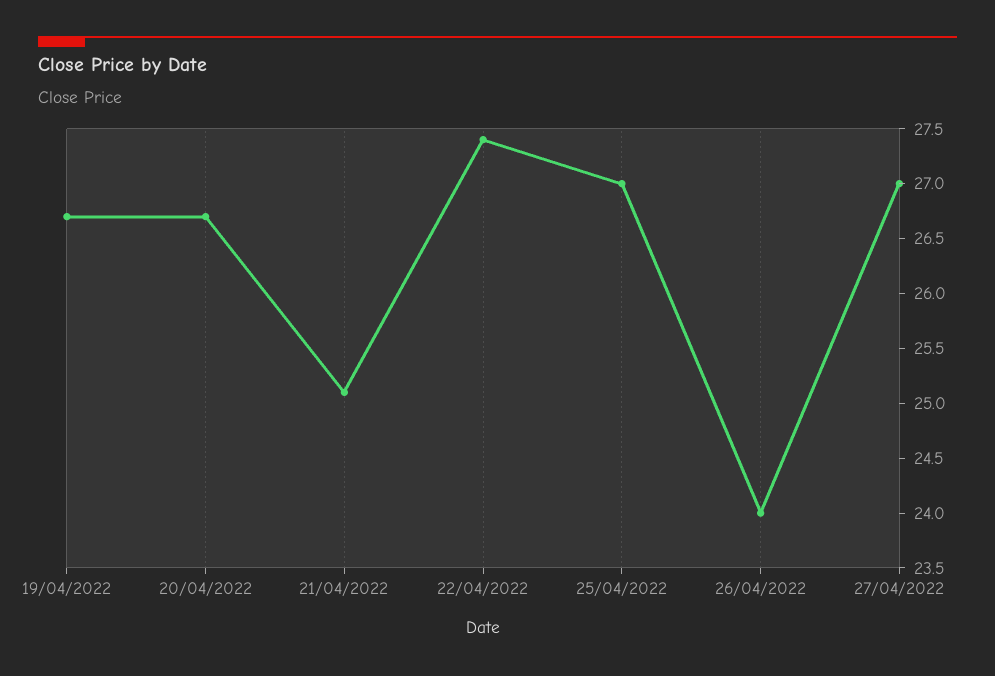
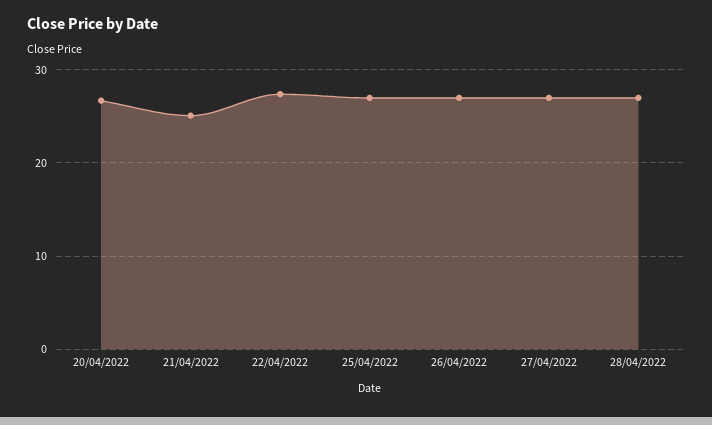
19/04/2022: 26.7 -> none
26/04/2022: 24 -> 27
28/04/2022: none -> 27

